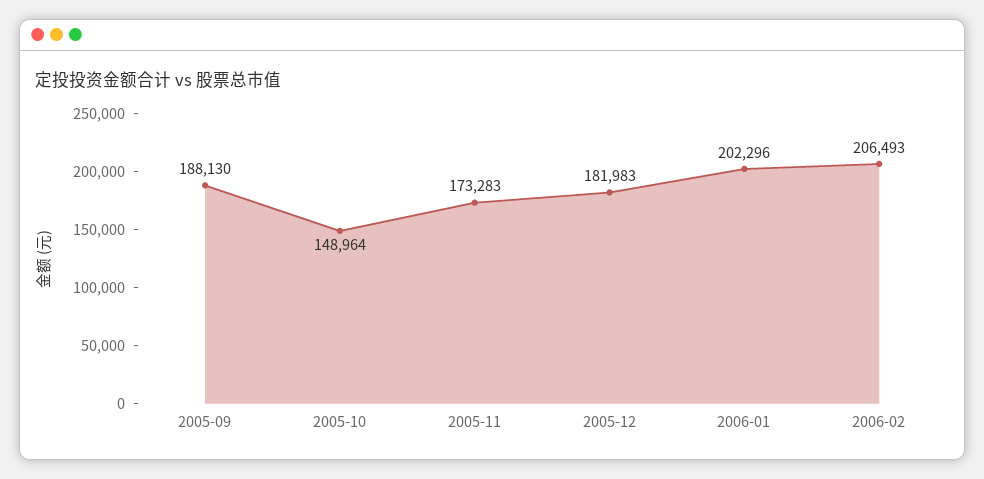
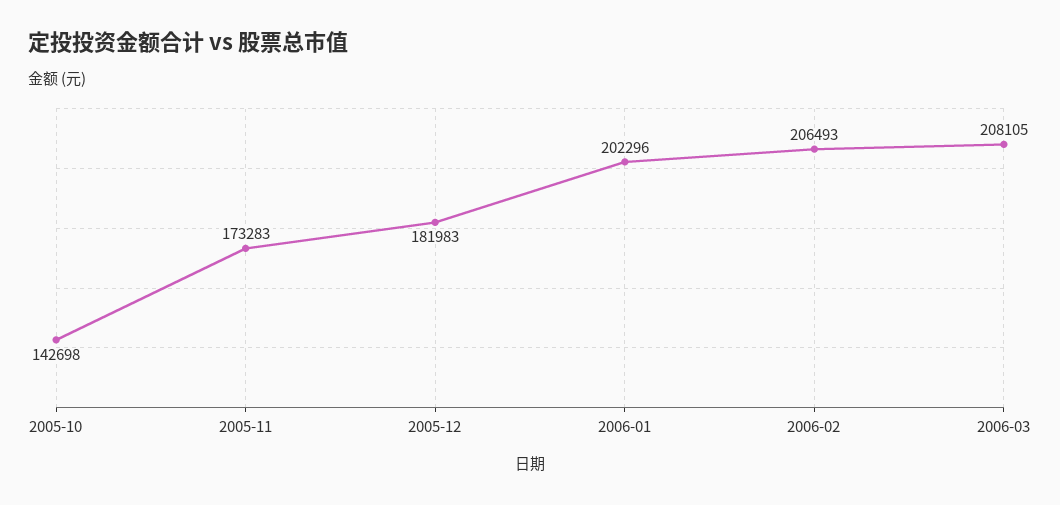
2005-09: 188130 -> none
2005-10: 148964 -> 142698
2006-03: none -> 208105

